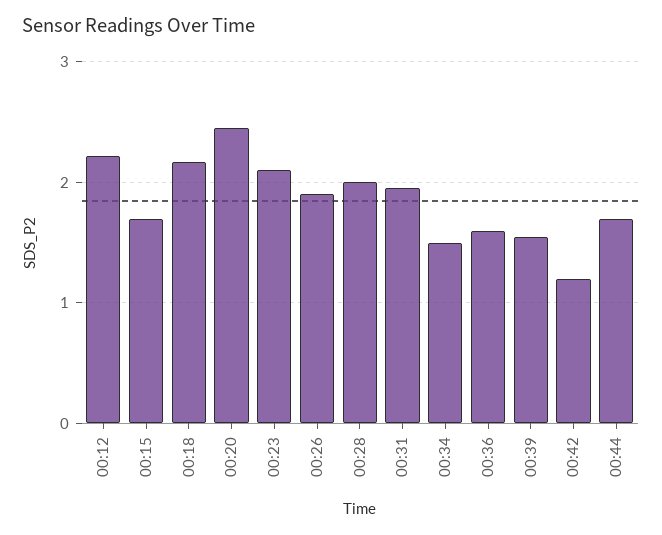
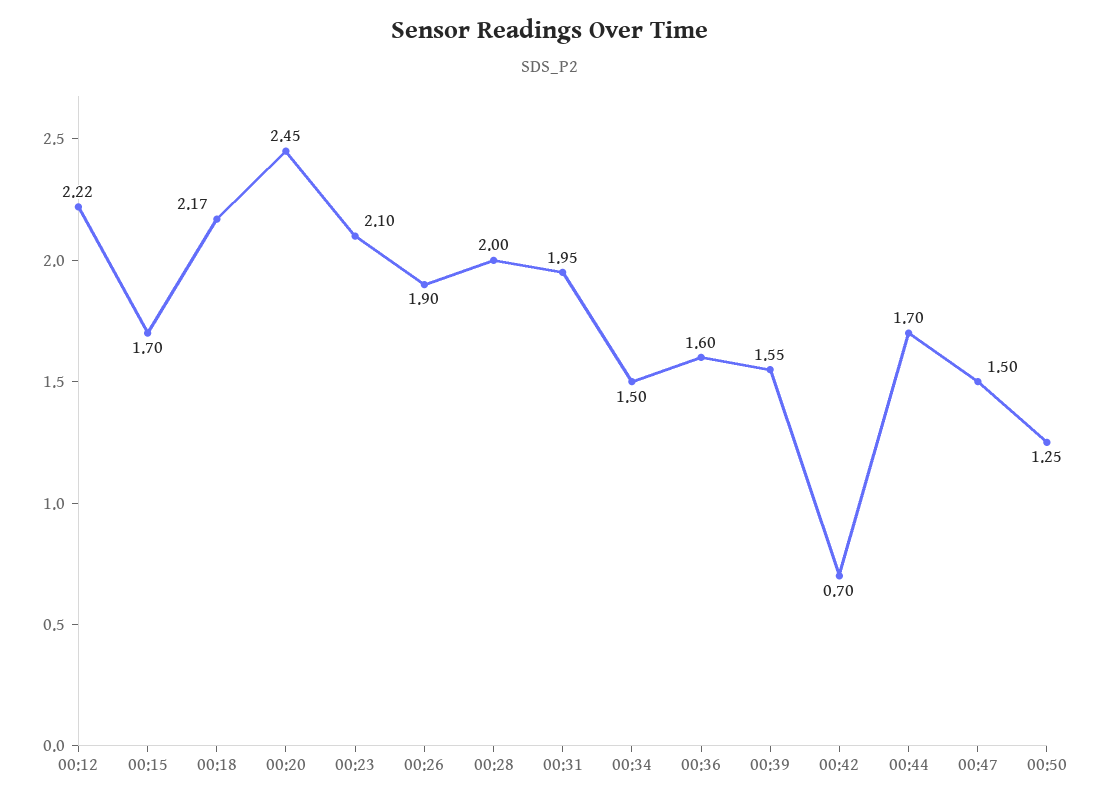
00:42: 1.2 -> 0.7
00:47: none -> 1.5
00:50: none -> 1.25

